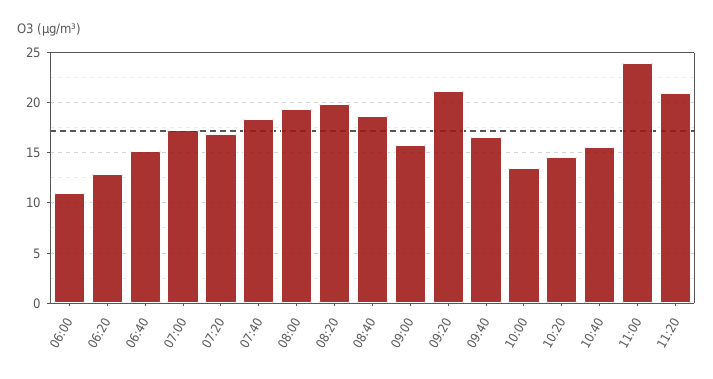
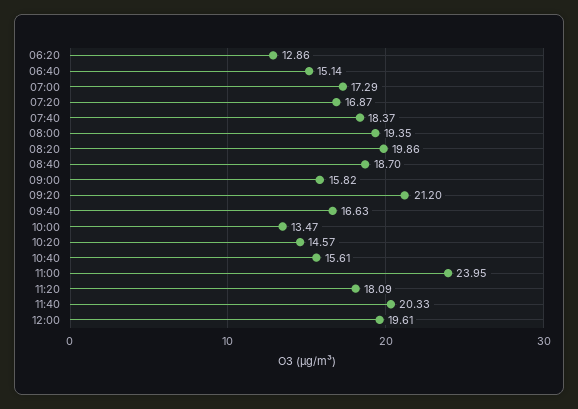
06:00: 11 -> none
11:20: 21 -> 18.09
11:40: none -> 20.33
12:00: none -> 19.61

